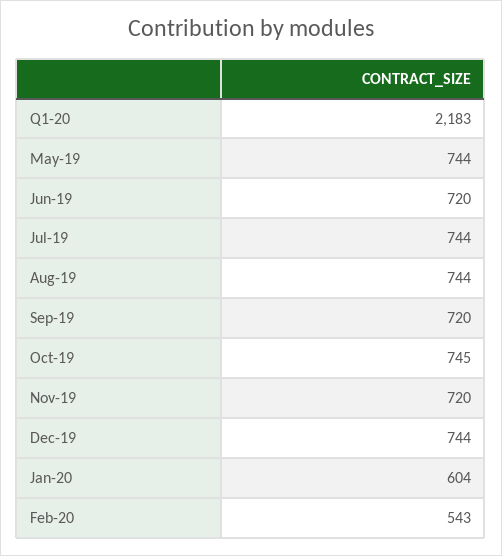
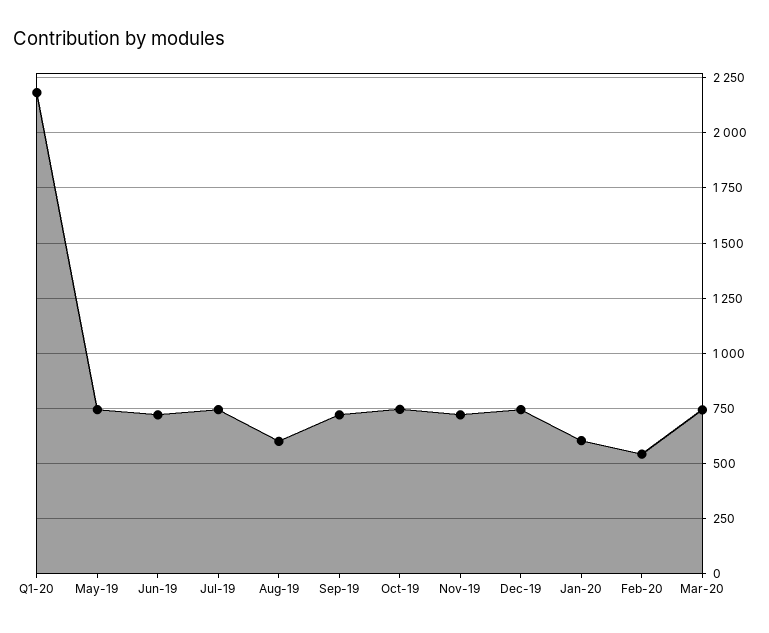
Aug-19: 744 -> 600
Mar-20: none -> 750

